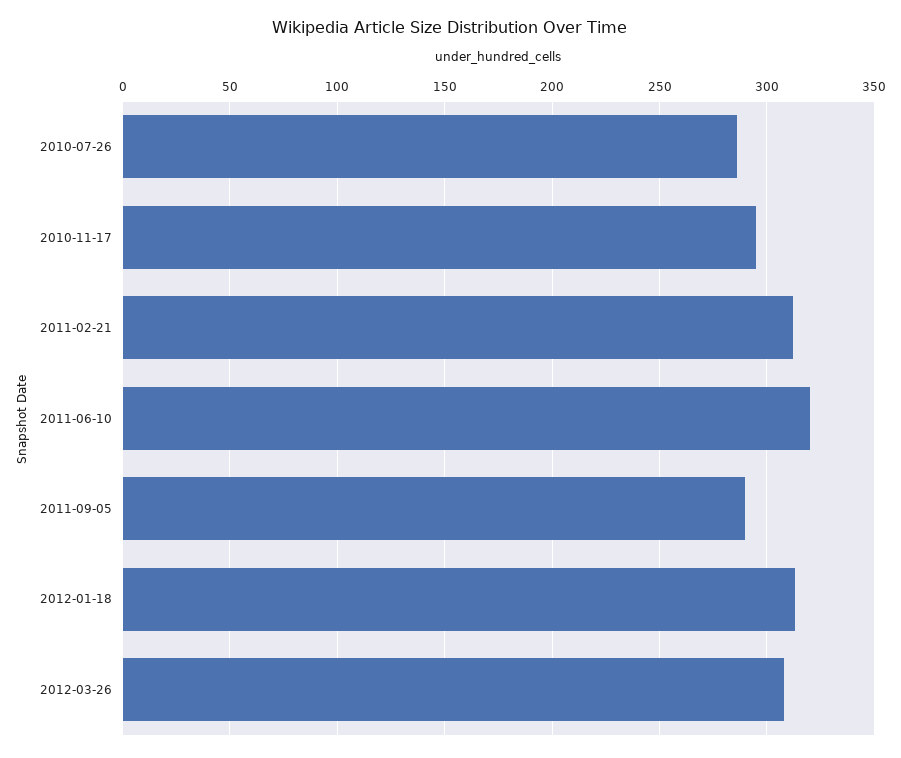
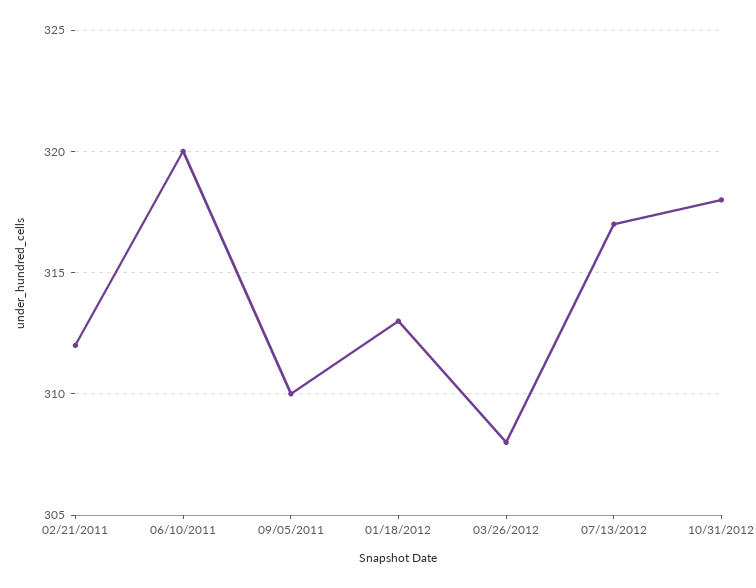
2010-07-26: 285 -> none
2010-11-17: 295 -> none
2011-09-05: 290 -> 310
07/13/2012: none -> 317
10/31/2012: none -> 318

